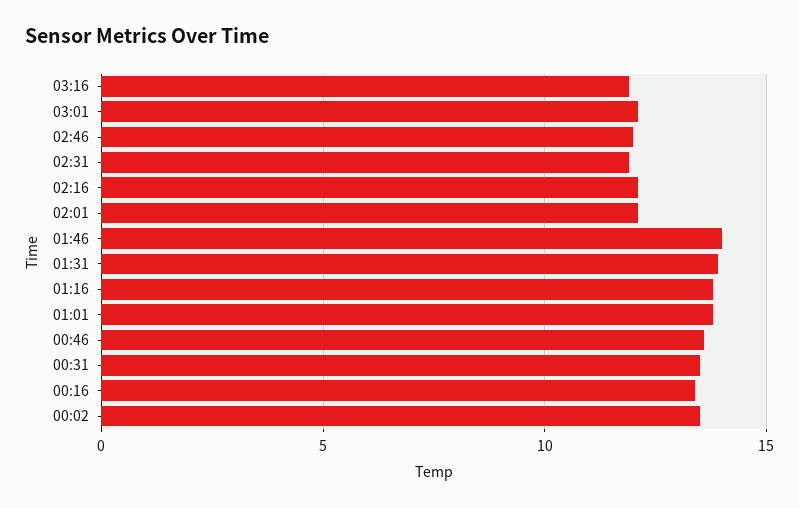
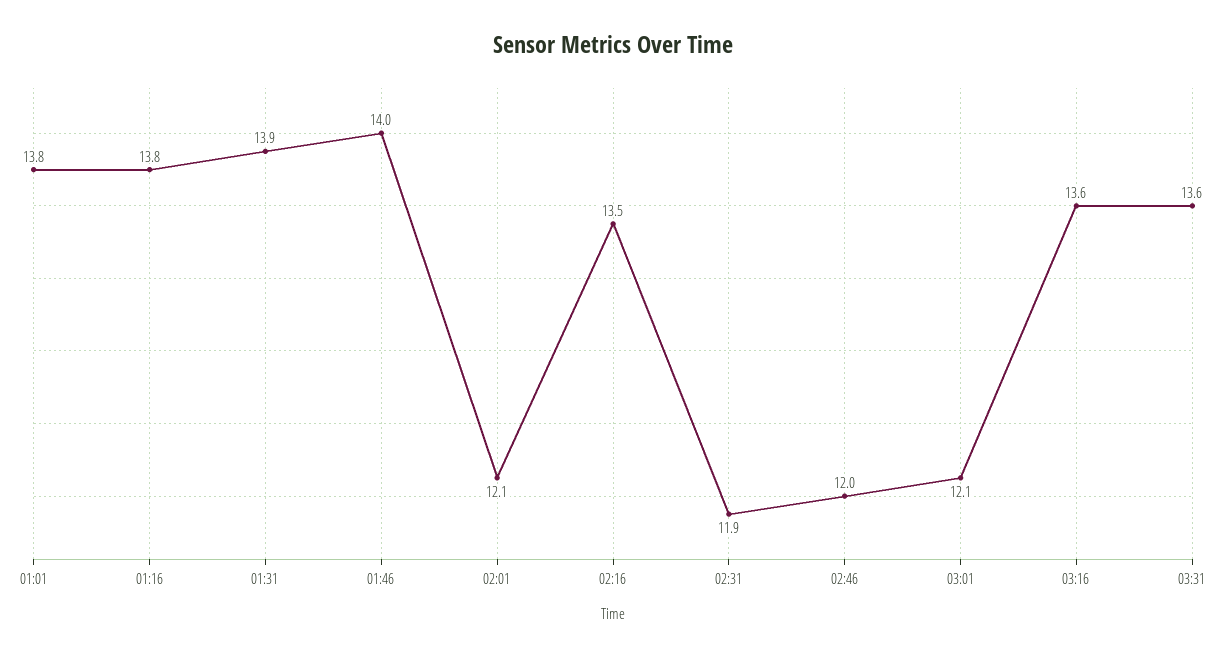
03:16: 12 -> 13.6
02:16: 12 -> 13.5
00:46: 13.5 -> none
00:31: 13.5 -> none
00:16: 13.5 -> none
00:02: 13.5 -> none
03:31: none -> 13.6

